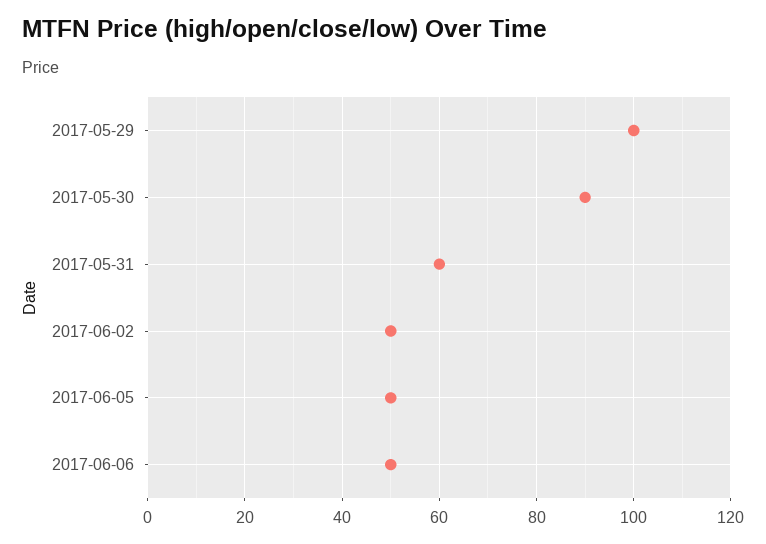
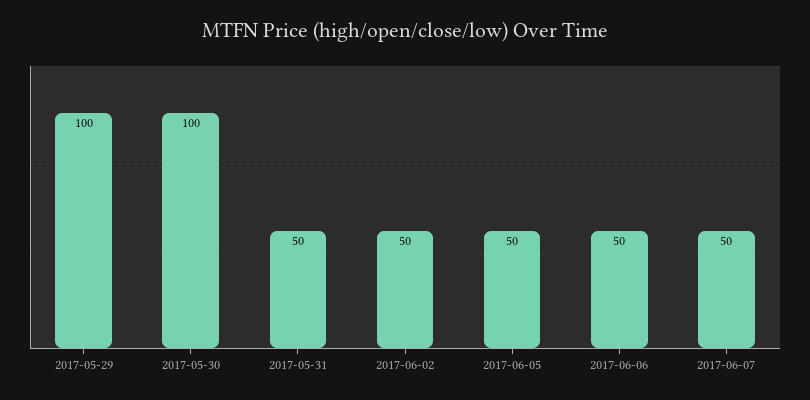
2017-05-30: 90 -> 100
2017-05-31: 60 -> 50
2017-06-07: none -> 50

